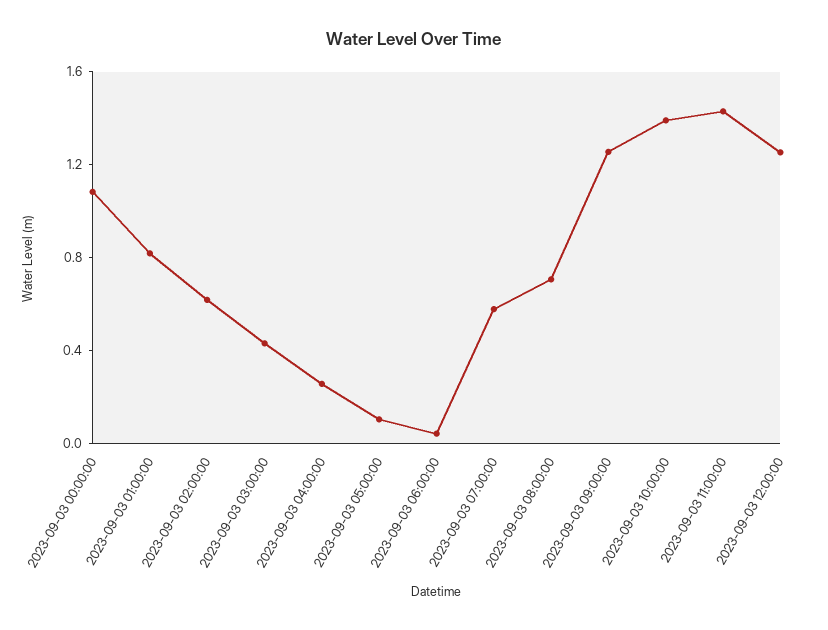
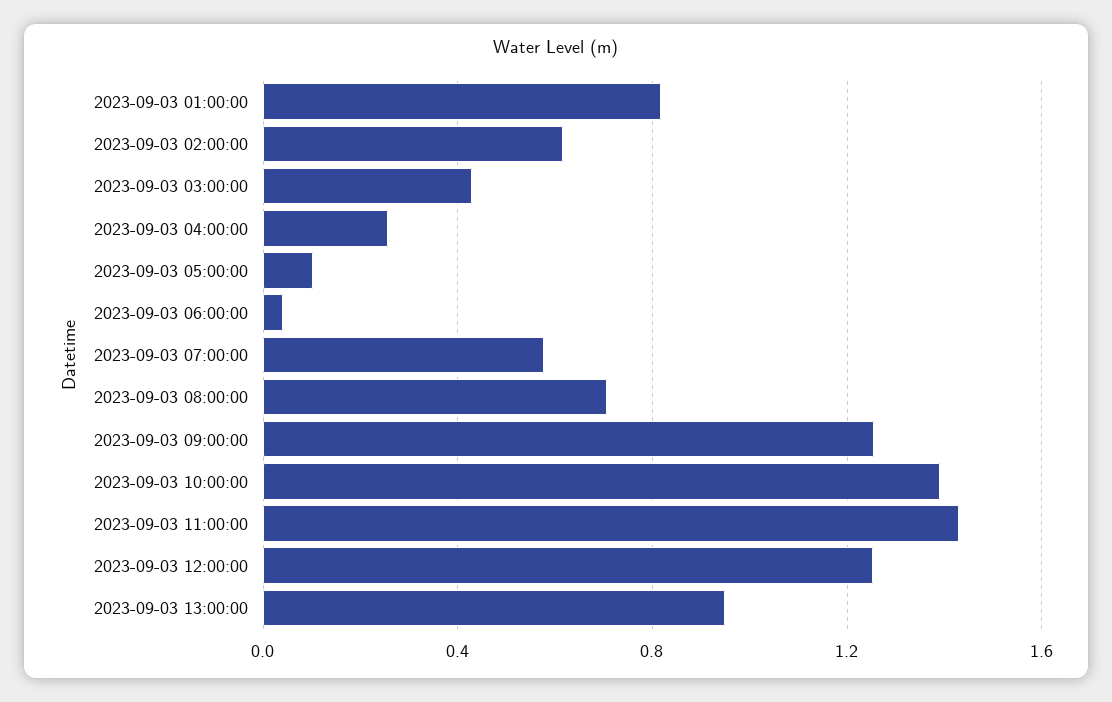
2023-09-03 00:00:00: 1.1 -> none
2023-09-03 13:00:00: none -> 0.95

